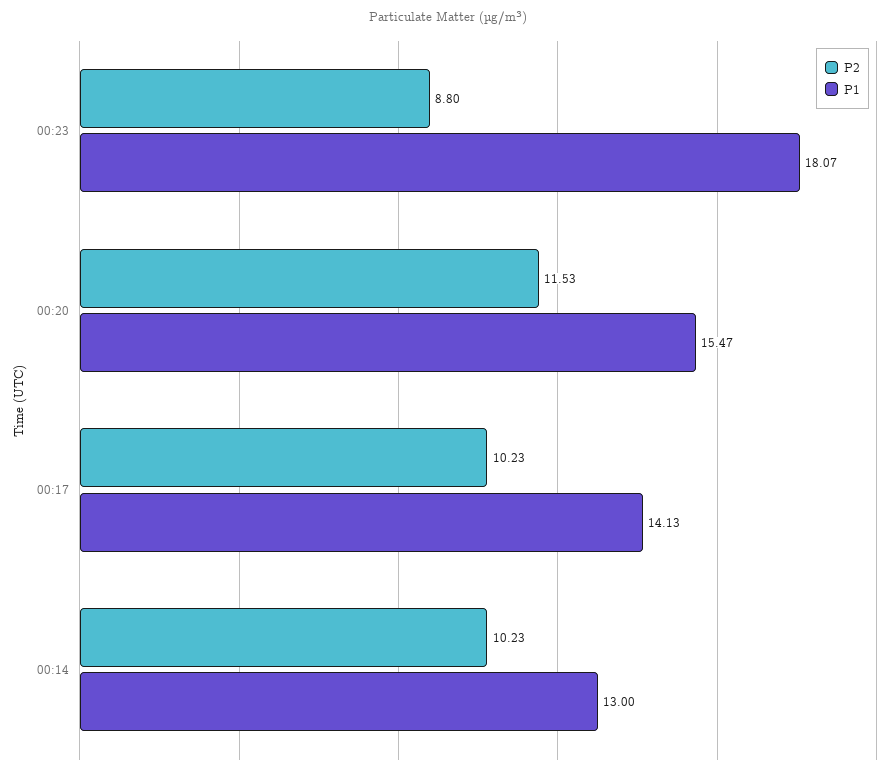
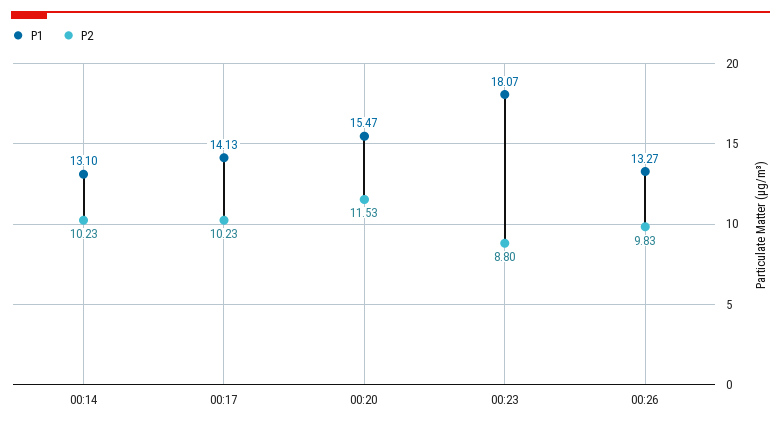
P1, 00:14: 13 -> 13.1
P1, 00:26: none -> 13.27
P2, 00:26: none -> 9.83

